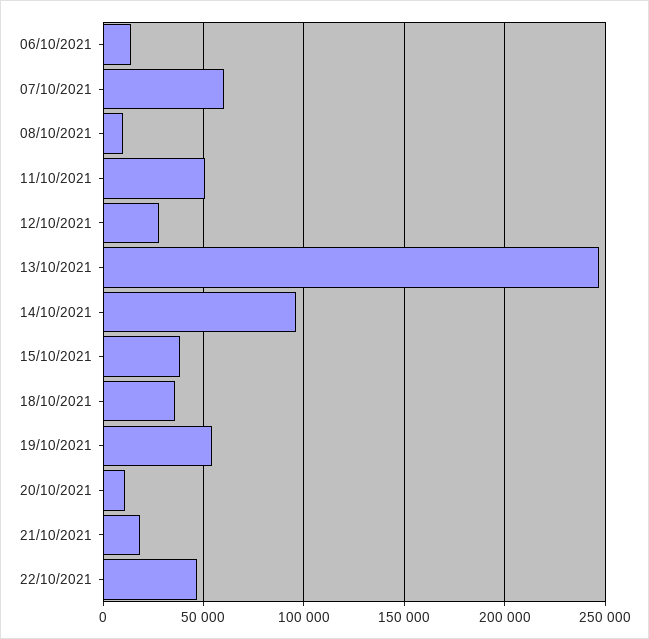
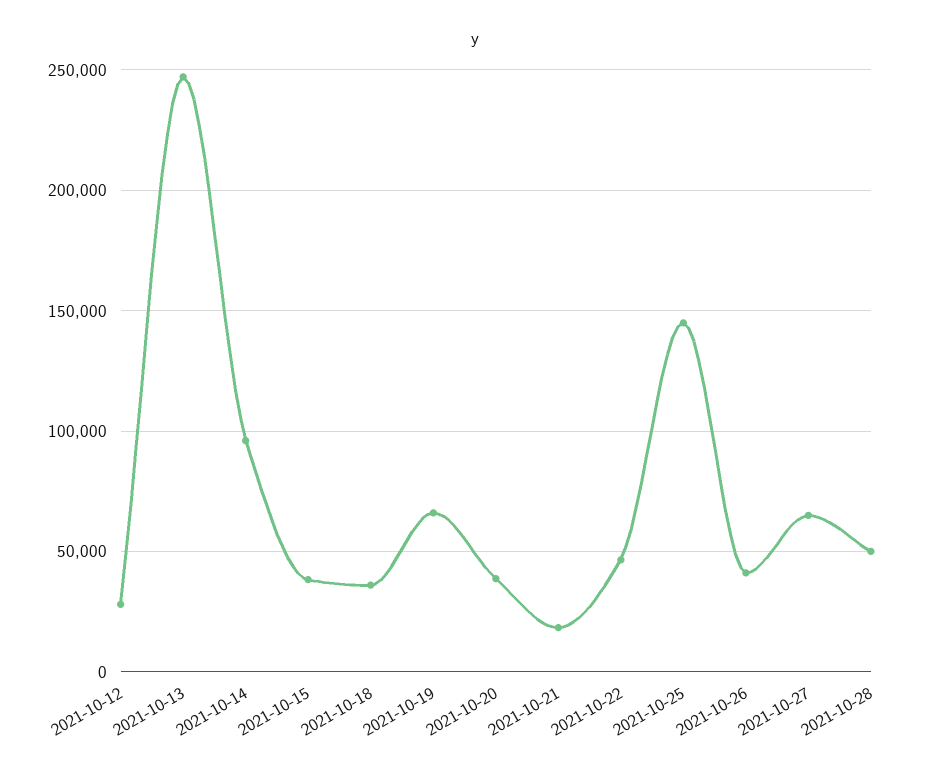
06/10/2021: 15000 -> none
07/10/2021: 60000 -> none
08/10/2021: 10000 -> none
11/10/2021: 50000 -> none
19/10/2021: 55000 -> 65000
20/10/2021: 10000 -> 40000
2021-10-25: none -> 145000
2021-10-26: none -> 40000
2021-10-27: none -> 65000
2021-10-28: none -> 50000

